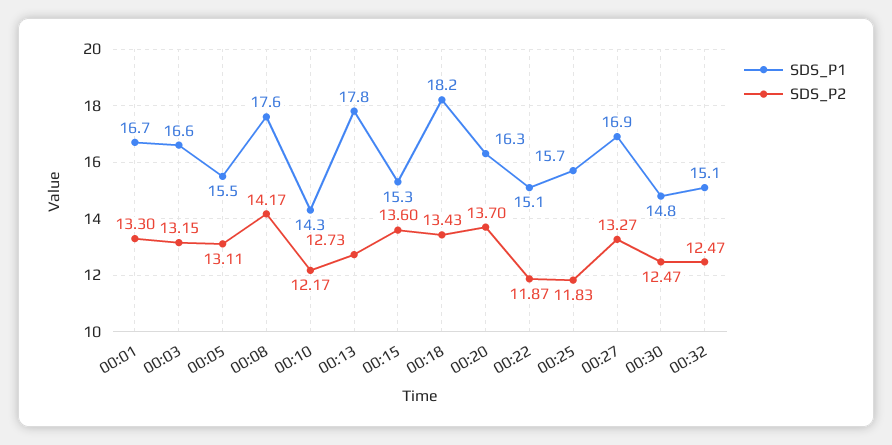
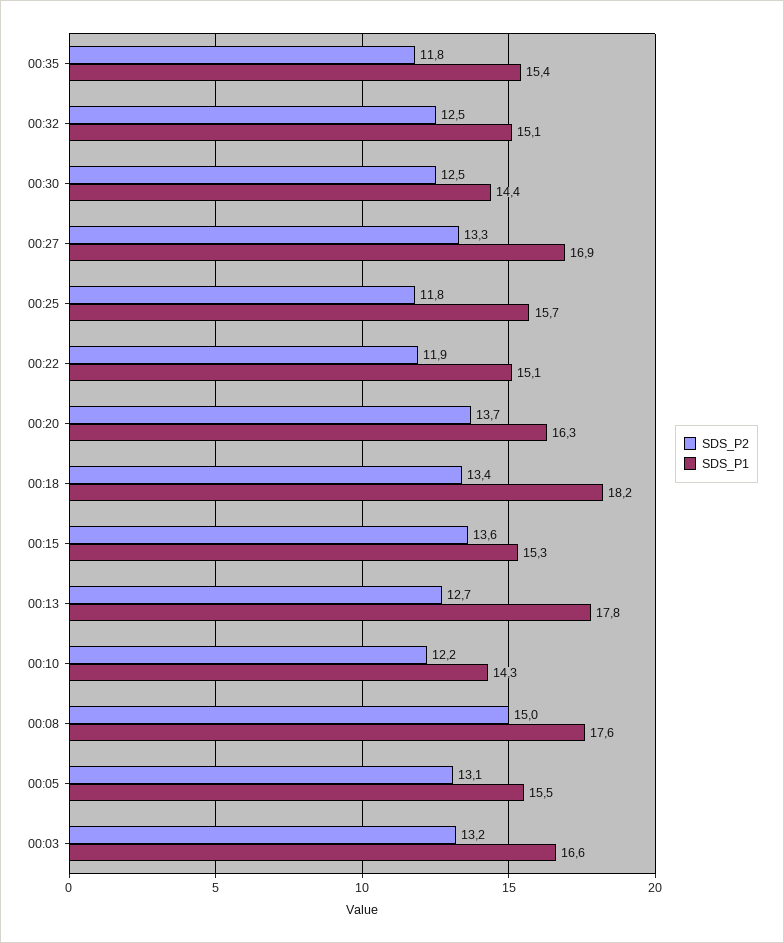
SDS_P1, 00:01: 16.7 -> none
SDS_P2, 00:01: 13.3 -> none
SDS_P2, 00:08: 14.17 -> 15
SDS_P1, 00:30: 14.8 -> 14.4
SDS_P2, 00:35: none -> 11.8
SDS_P1, 00:35: none -> 15.4

